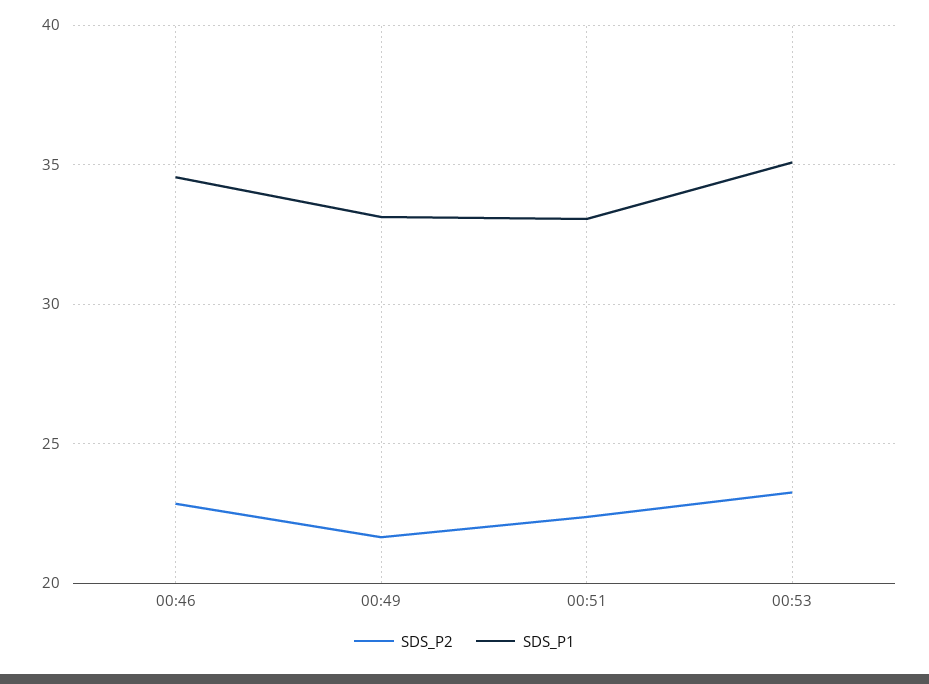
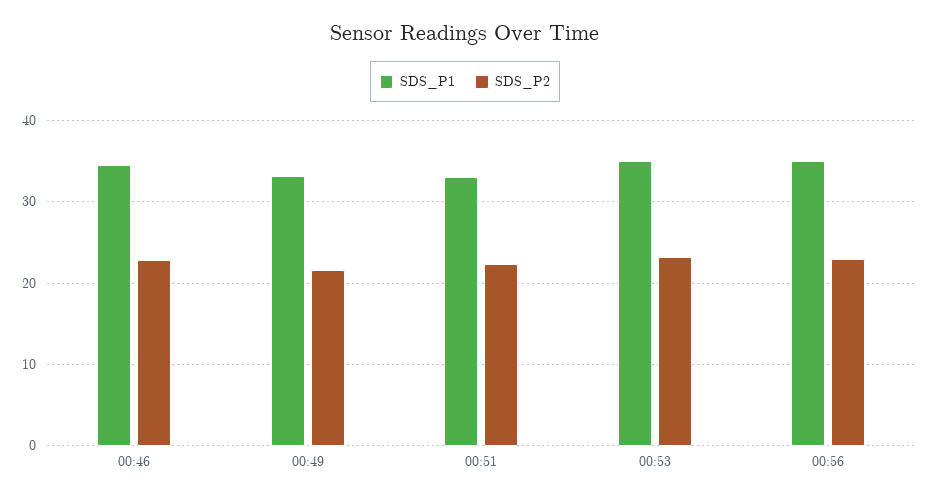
SDS_P1, 00:56: none -> 35
SDS_P2, 00:56: none -> 23

